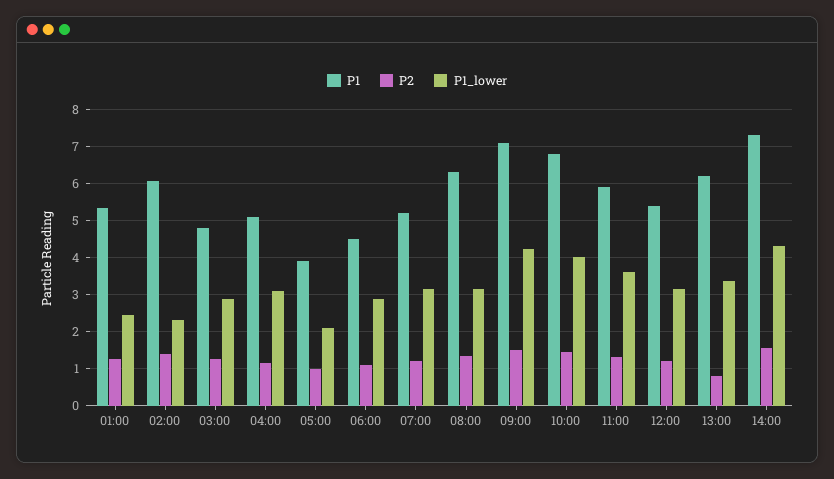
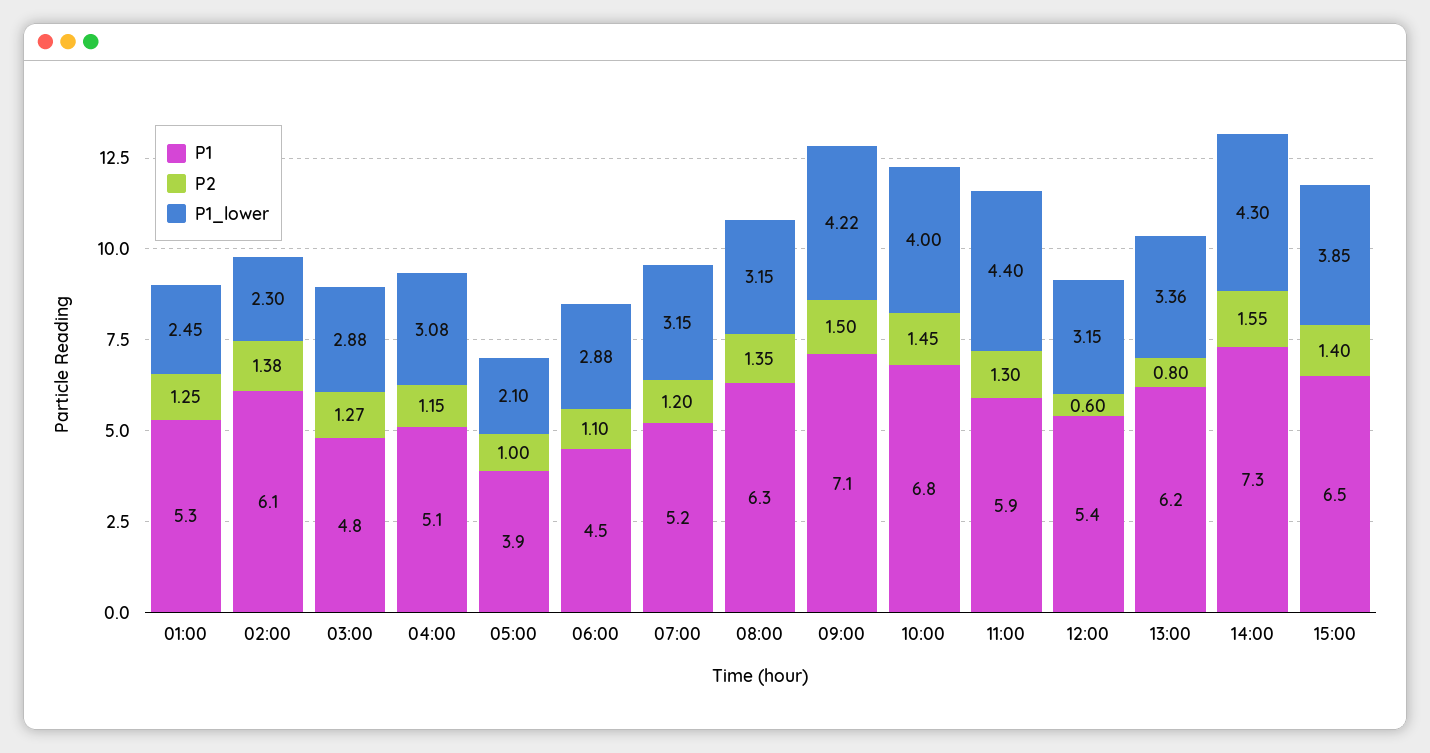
P1_lower, 11:00: 3.6 -> 4.4
P2, 12:00: 1.2 -> 0.6
P1, 15:00: none -> 6.5
P2, 15:00: none -> 1.4
P1_lower, 15:00: none -> 3.85

